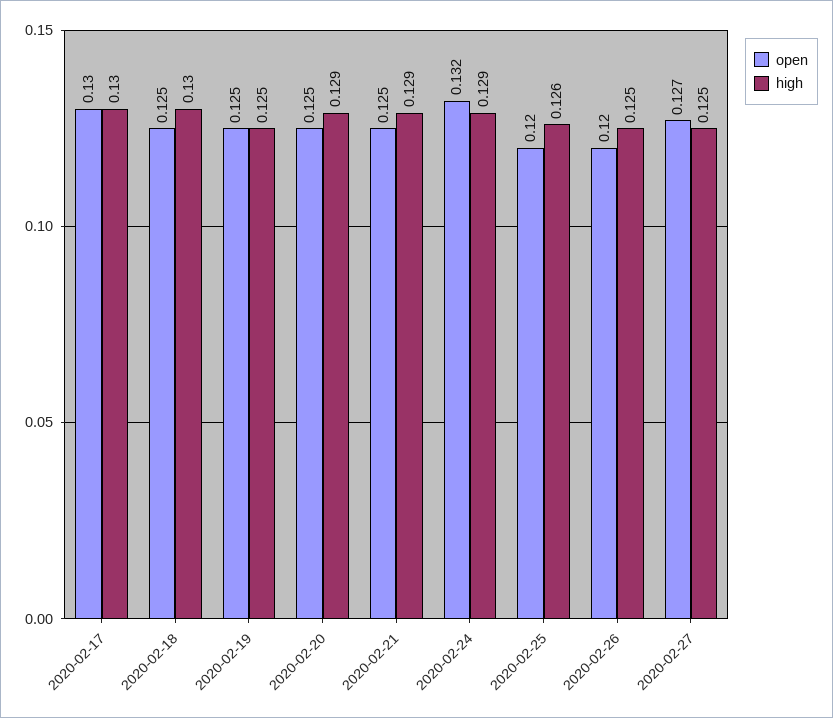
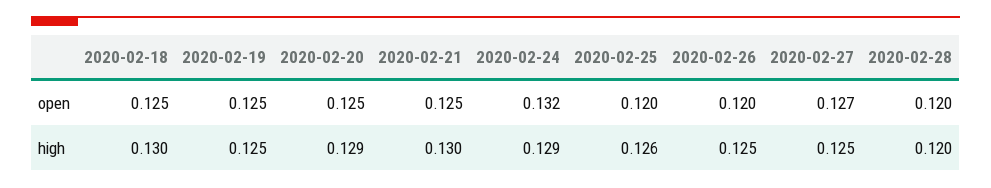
open, 2020-02-17: 0.13 -> none
high, 2020-02-17: 0.13 -> none
high, 2020-02-21: 0.129 -> 0.13
open, 2020-02-28: none -> 0.12
high, 2020-02-28: none -> 0.12

